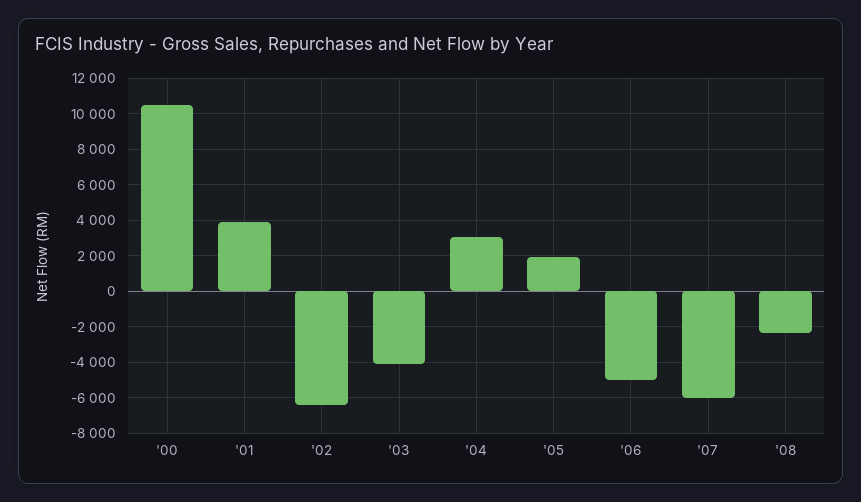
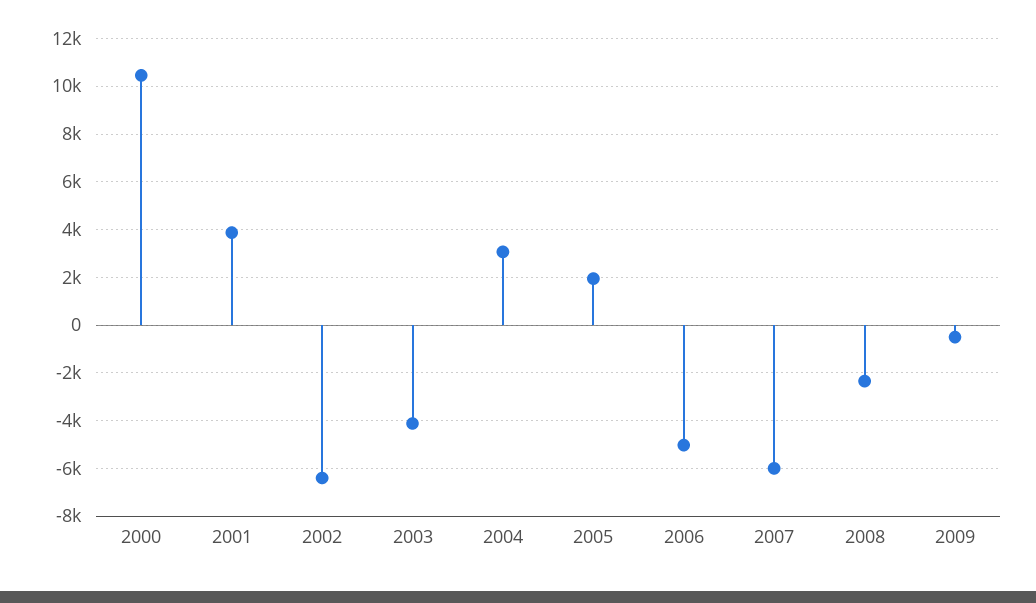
2009: none -> -500

